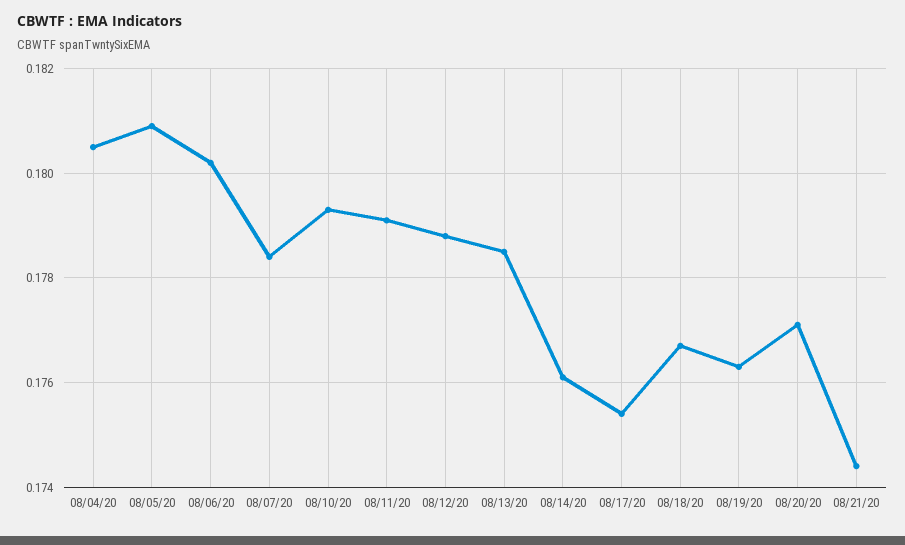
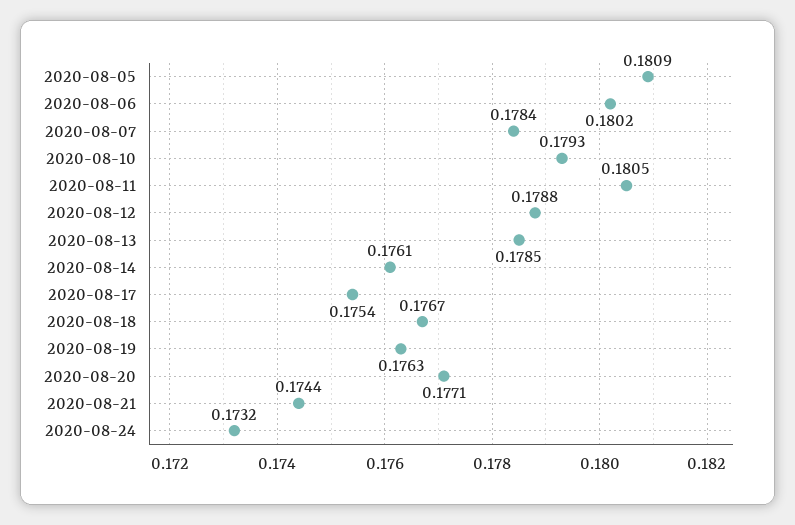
08/04/20: 0.1805 -> none
08/11/20: 0.179 -> 0.1805
2020-08-24: none -> 0.1732

